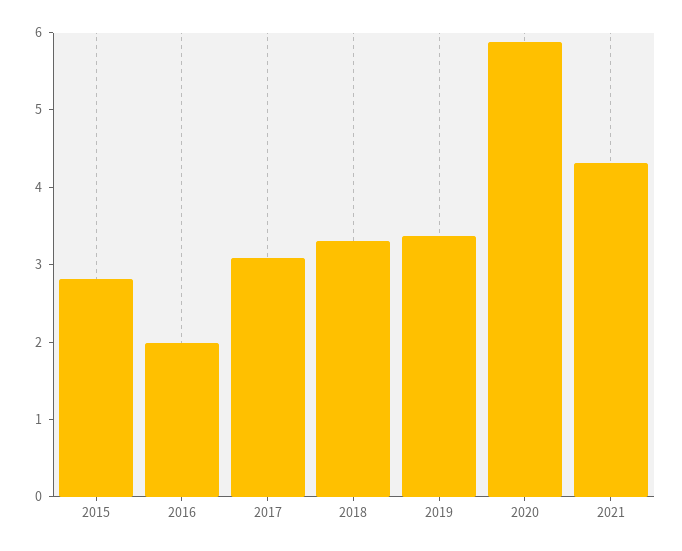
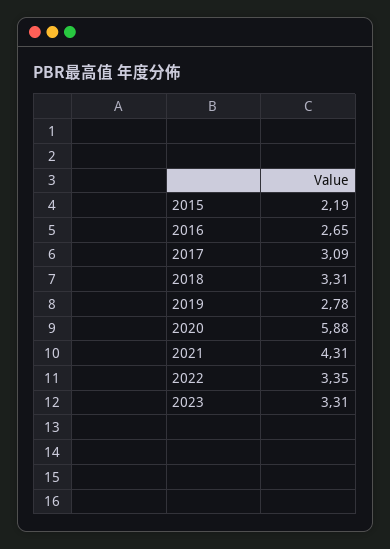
2015: 2.8 -> 2.19
2016: 2 -> 2.65
2019: 3.4 -> 2.78
2022: none -> 3.35
2023: none -> 3.31

